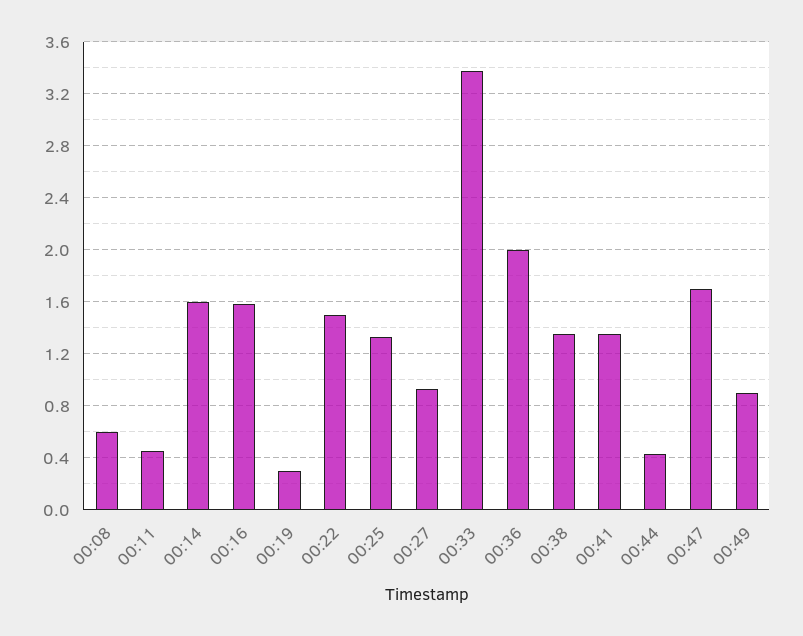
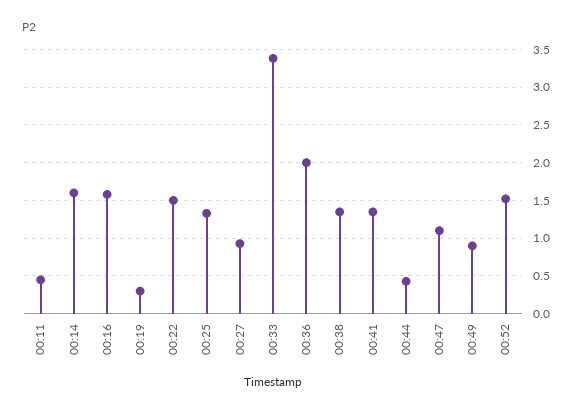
00:08: 0.6 -> none
00:47: 1.7 -> 1.1
00:52: none -> 1.5

